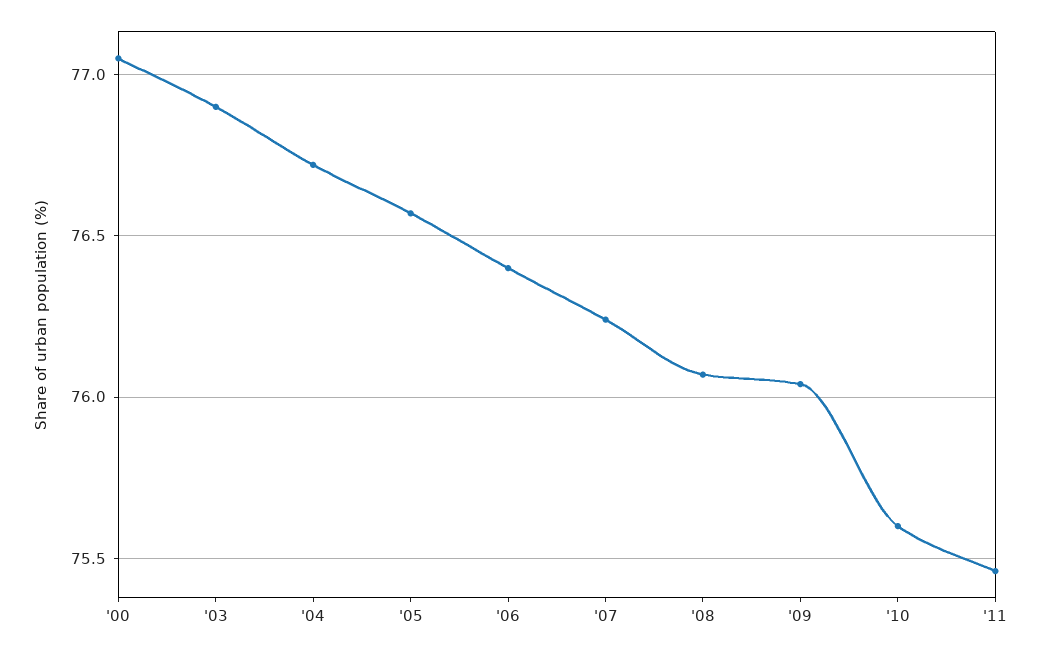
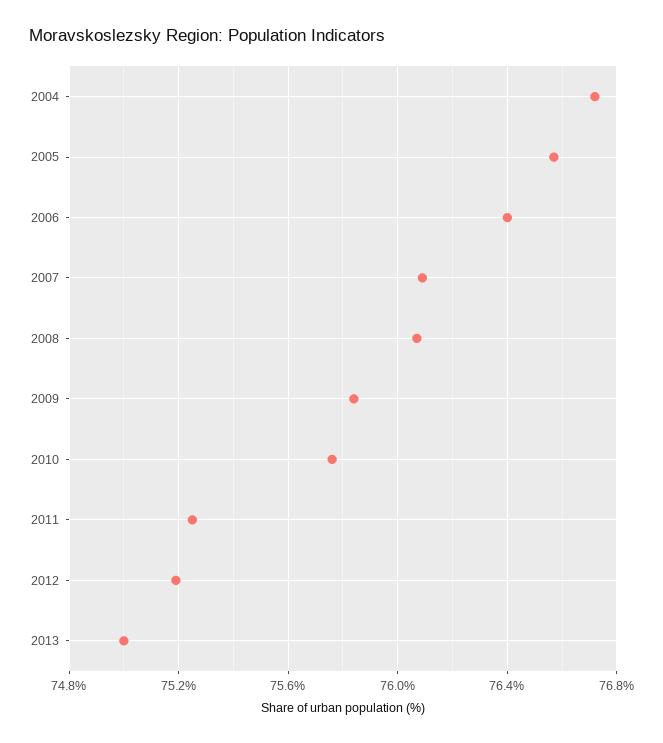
'00: 77.05 -> none
'03: 76.9 -> none
'07: 76.25 -> 76.1
'09: 76.05 -> 75.85
'10: 75.6 -> 75.75
'11: 75.45 -> 75.25
2012: none -> 75.2
2013: none -> 75

